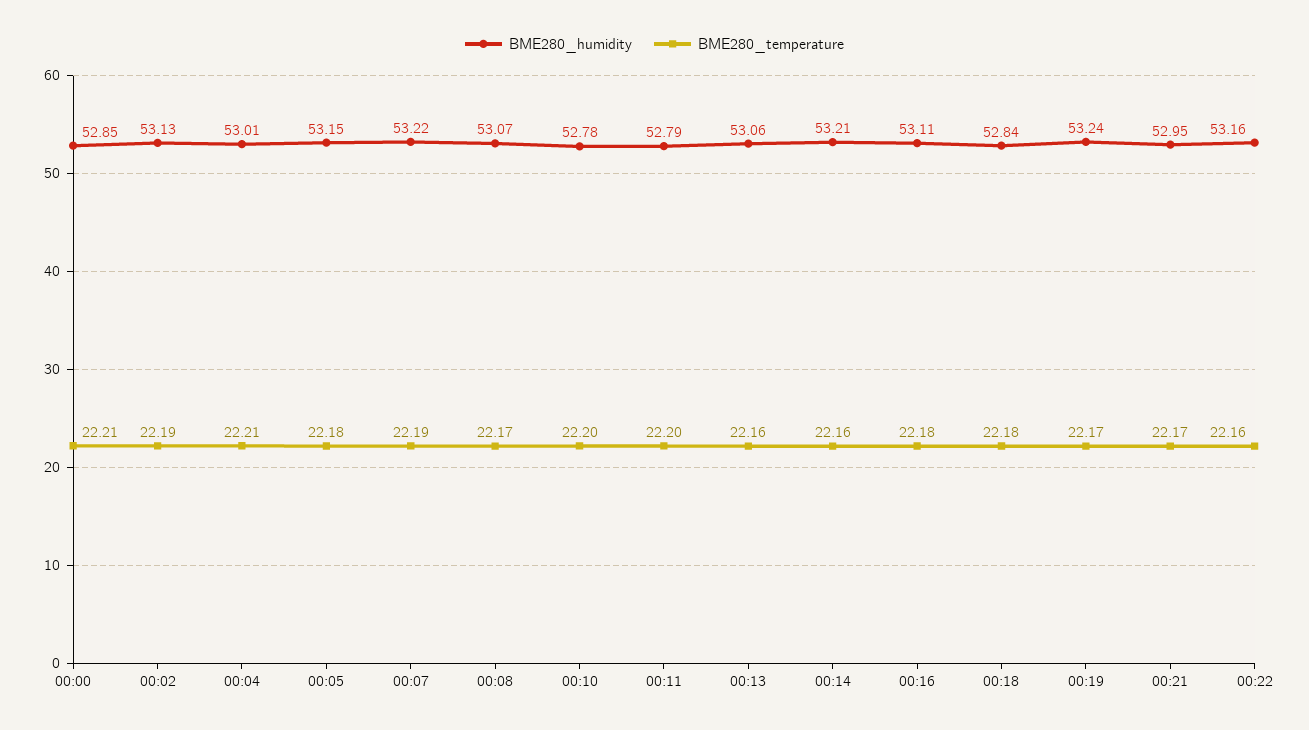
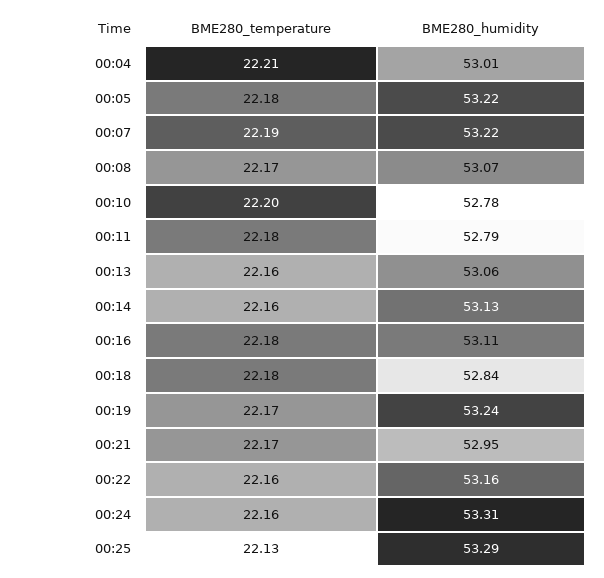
BME280_humidity, 00:00: 52.85 -> none
BME280_temperature, 00:00: 22.21 -> none
BME280_humidity, 00:02: 53.13 -> none
BME280_temperature, 00:02: 22.19 -> none
BME280_humidity, 00:05: 53.15 -> 53.22
BME280_temperature, 00:11: 22.2 -> 22.18
BME280_humidity, 00:14: 53.21 -> 53.13
BME280_temperature, 00:24: none -> 22.16
BME280_humidity, 00:24: none -> 53.31
BME280_temperature, 00:25: none -> 22.13
BME280_humidity, 00:25: none -> 53.29

